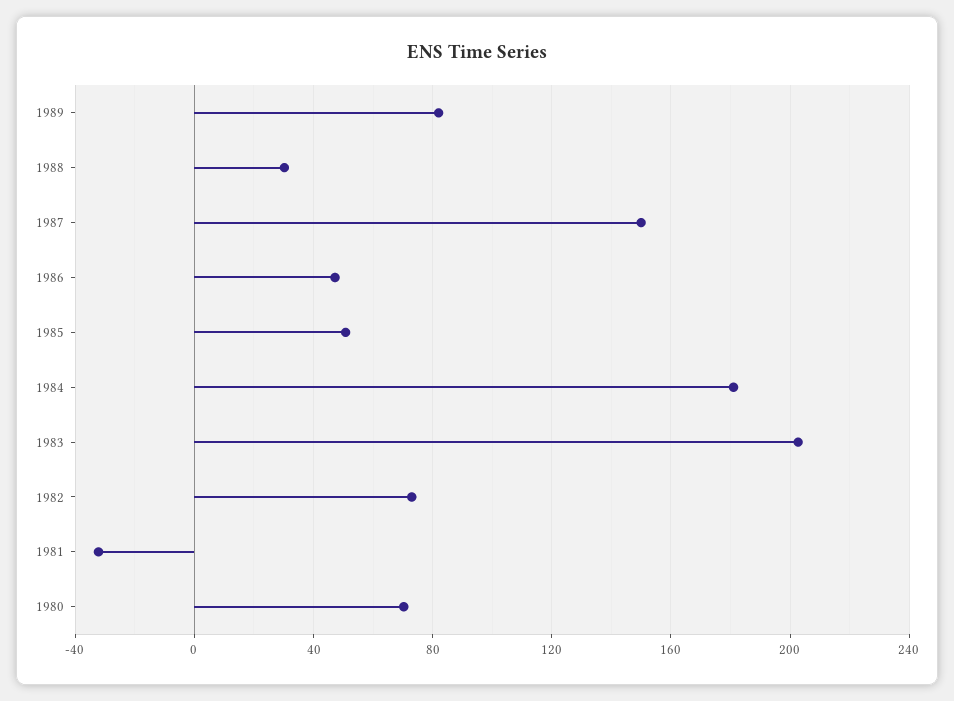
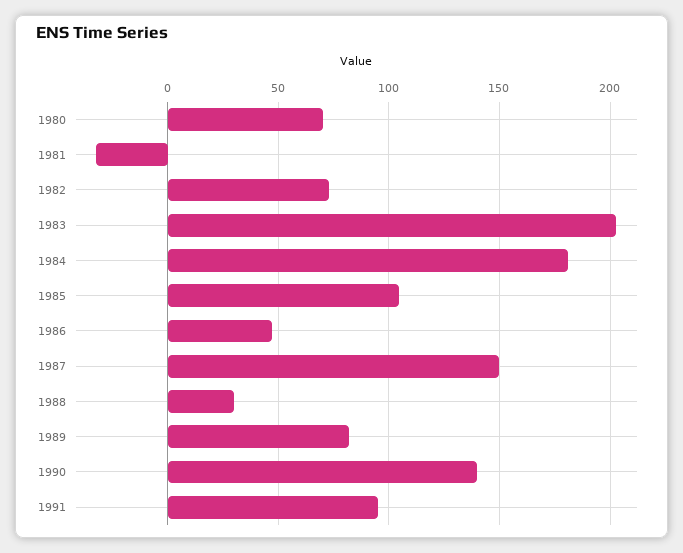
1985: 50 -> 105
1990: none -> 140
1991: none -> 95

